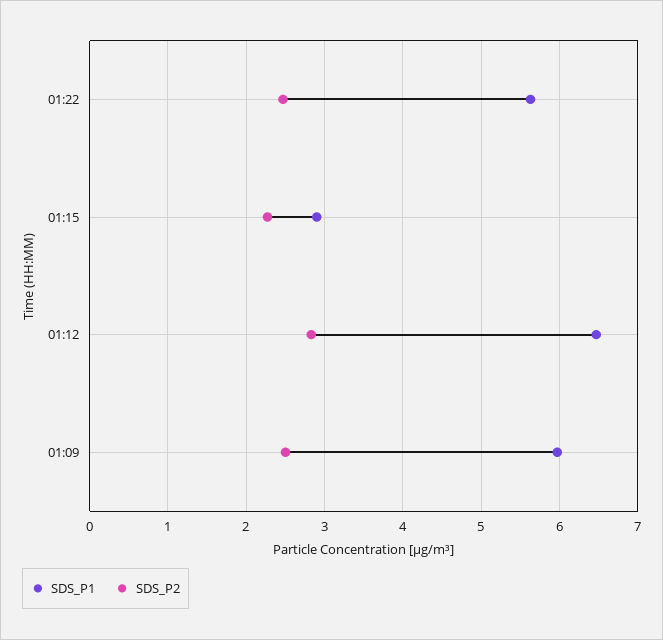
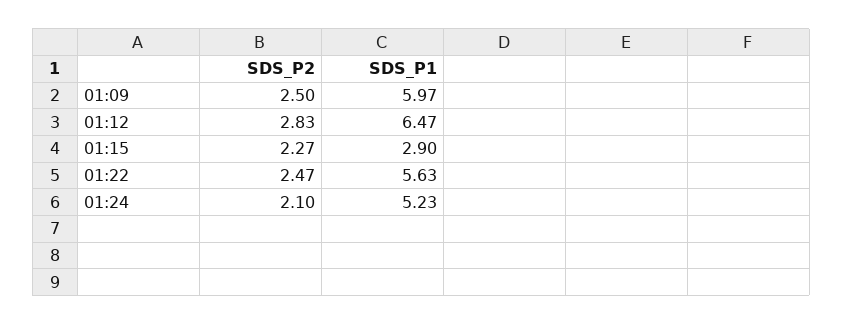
SDS_P2, 01:24: none -> 2.1
SDS_P1, 01:24: none -> 5.23

